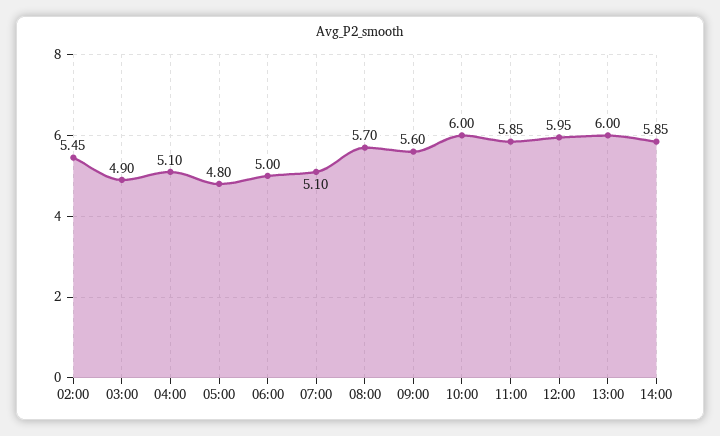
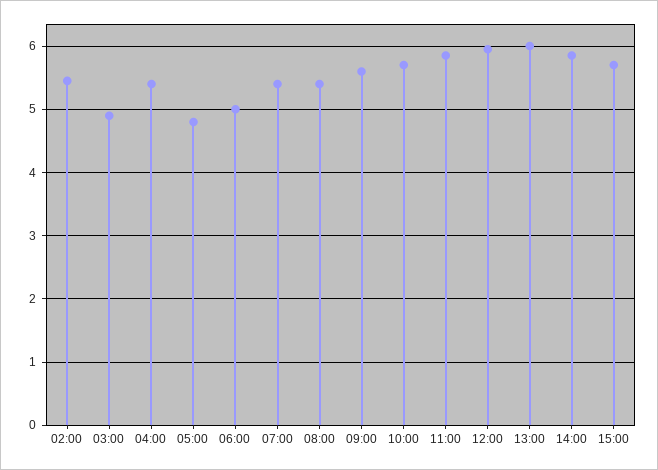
04:00: 5.1 -> 5.4
07:00: 5.1 -> 5.4
08:00: 5.7 -> 5.4
10:00: 6 -> 5.7
15:00: none -> 5.7

